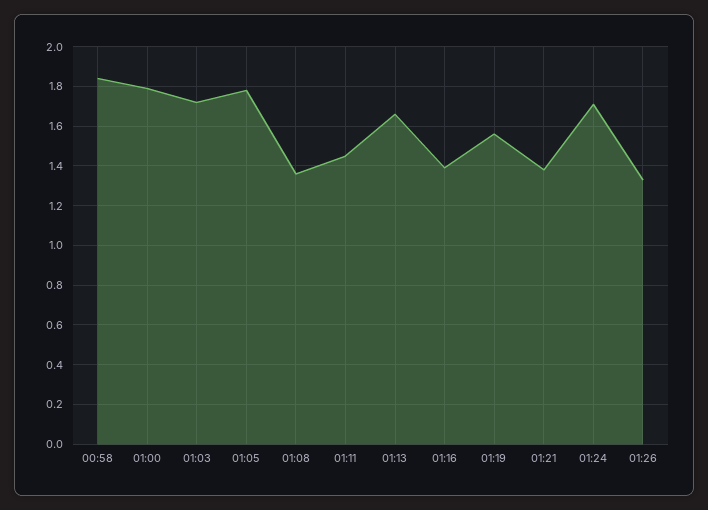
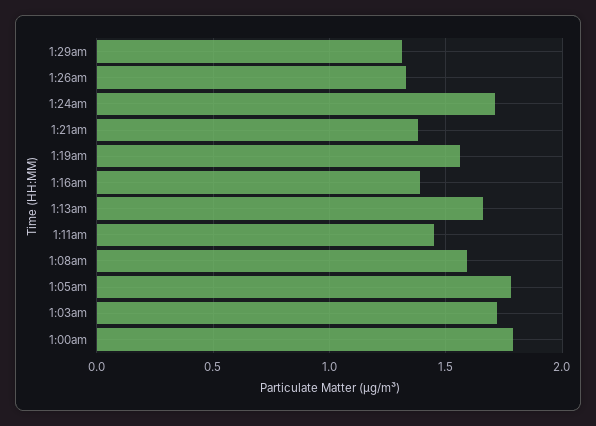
00:58: 1.85 -> none
01:08: 1.35 -> 1.6
1:29am: none -> 1.3

